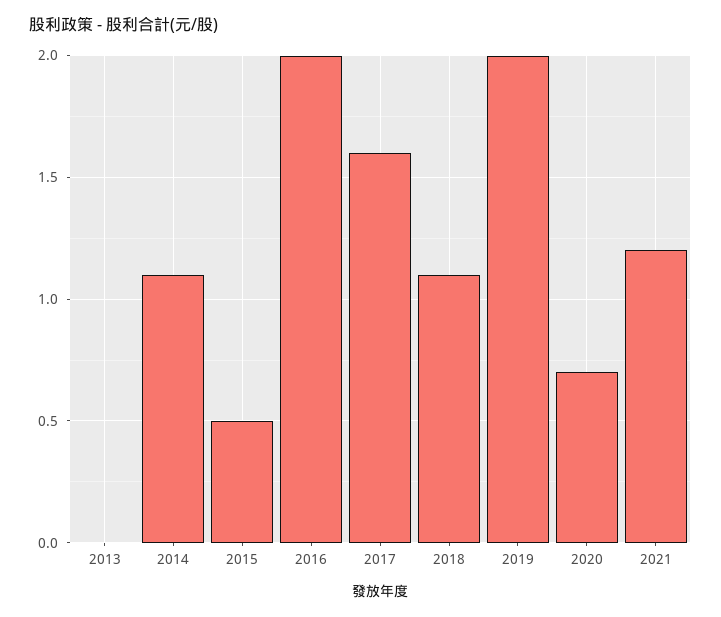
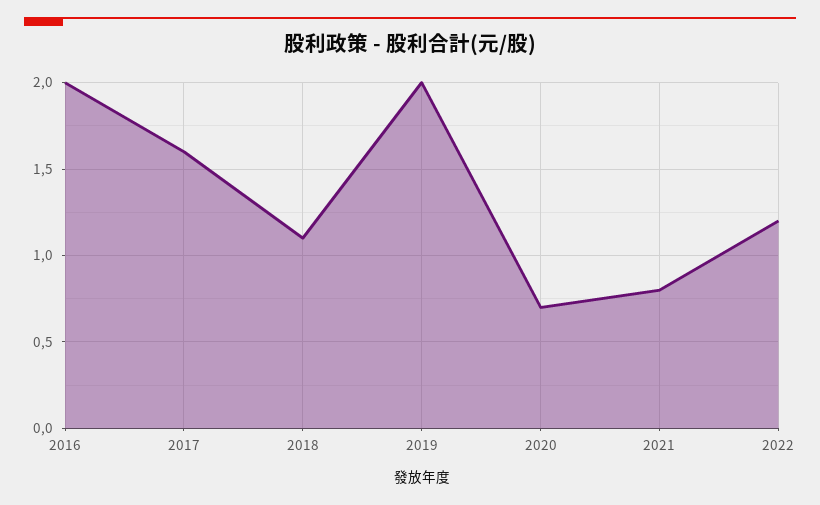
2013: 0 -> none
2014: 1.1 -> none
2015: 0.5 -> none
2021: 1.2 -> 0.8
2022: none -> 1.2

